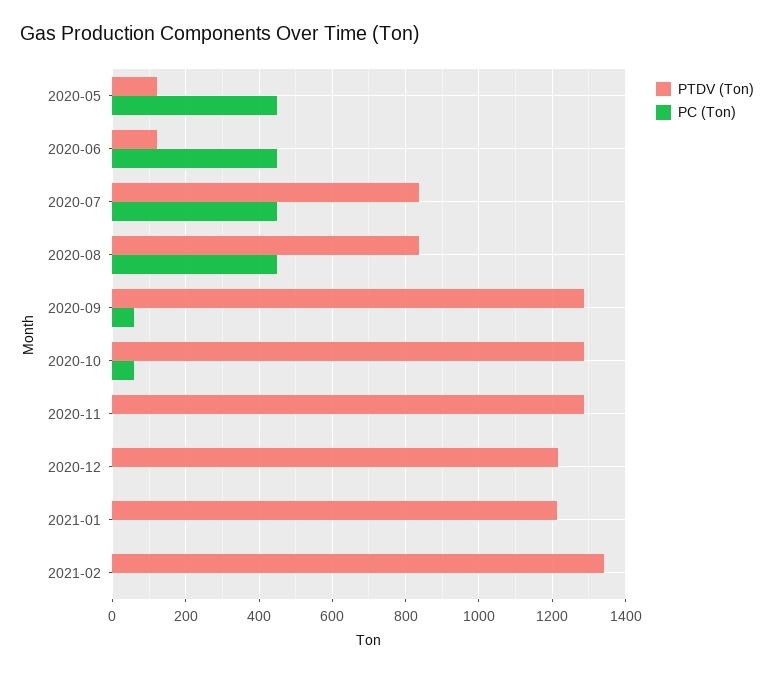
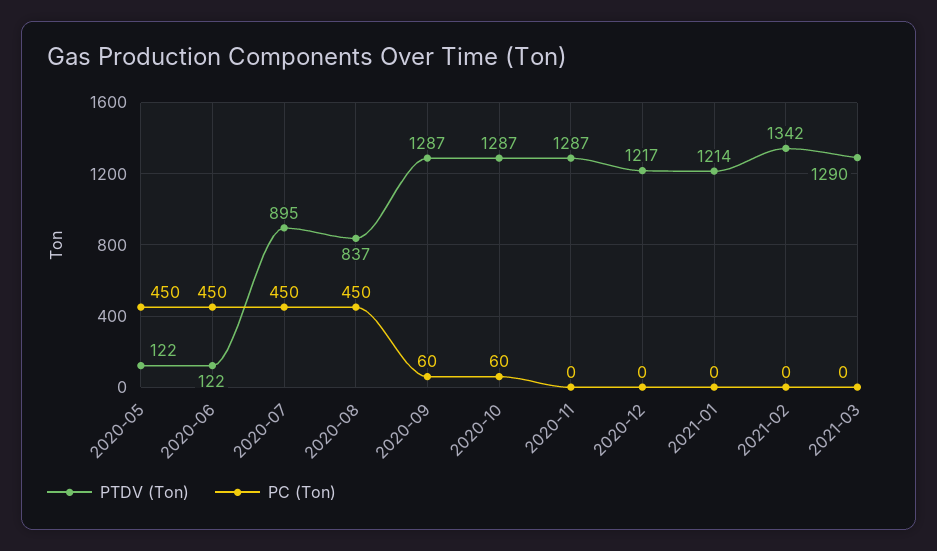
PTDV (Ton), 2020-07: 840 -> 895
PTDV (Ton), 2021-03: none -> 1290
PC (Ton), 2021-03: none -> 0

